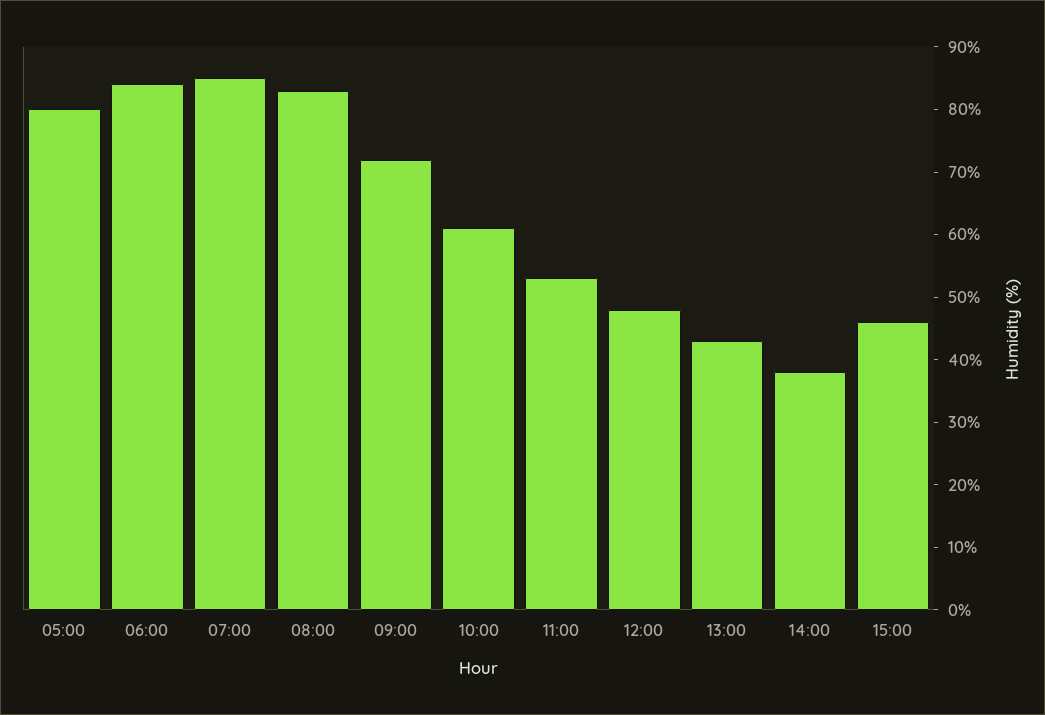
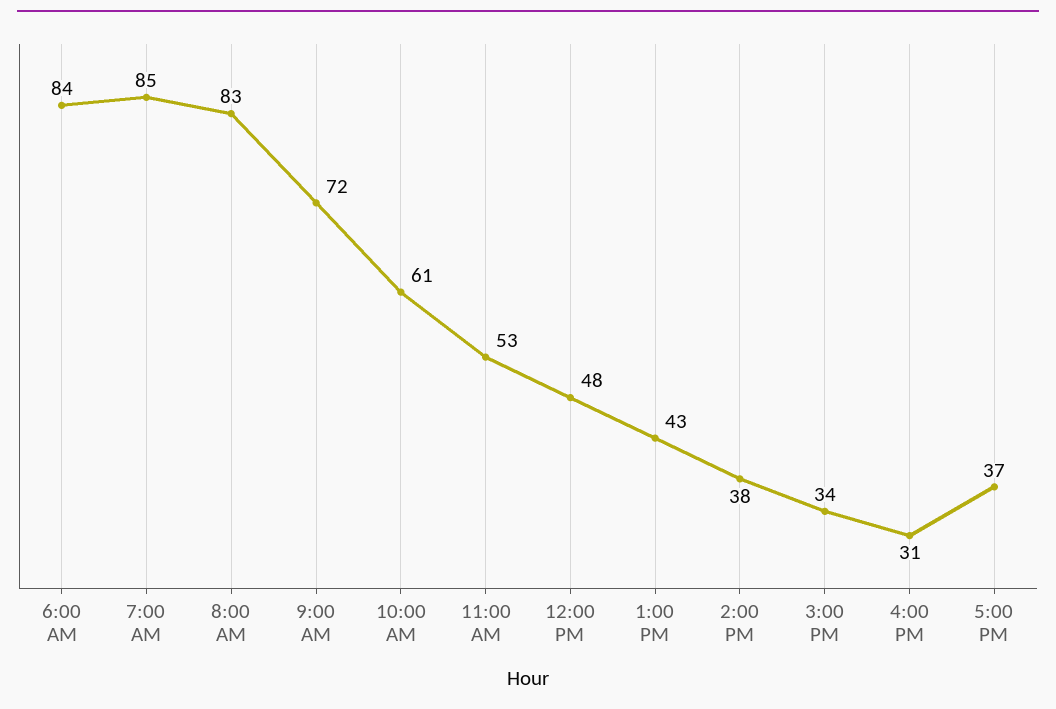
05:00: 80 -> none
15:00: 45 -> 34
4:00 PM: none -> 31
5:00 PM: none -> 37

